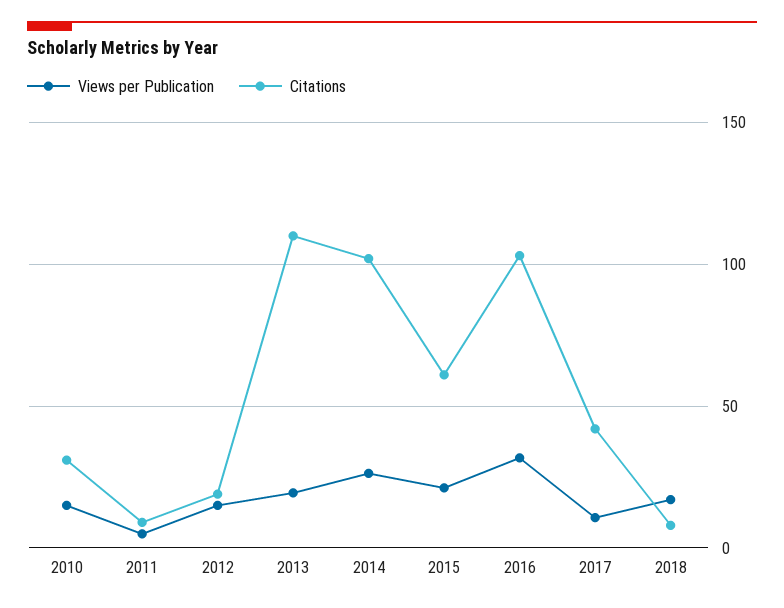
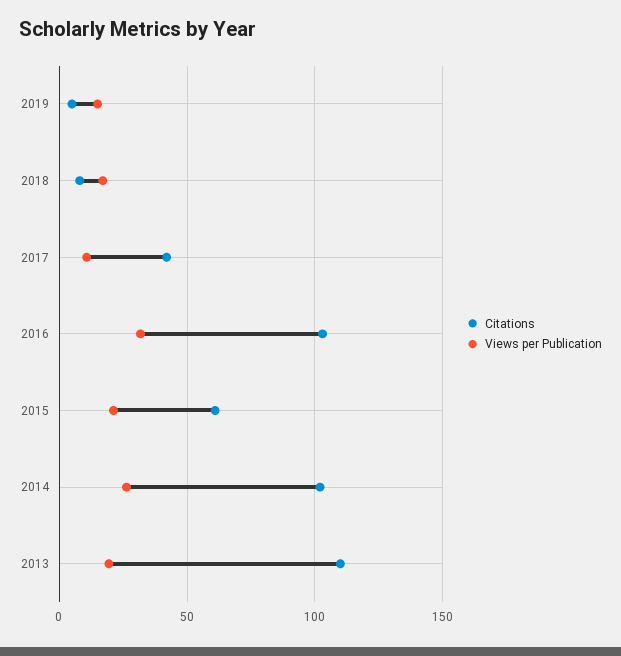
Views per Publication, 2010: 15 -> none
Citations, 2010: 30 -> none
Views per Publication, 2011: 5 -> none
Citations, 2011: 10 -> none
Views per Publication, 2012: 15 -> none
Citations, 2012: 20 -> none
Citations, 2019: none -> 5
Views per Publication, 2019: none -> 15

